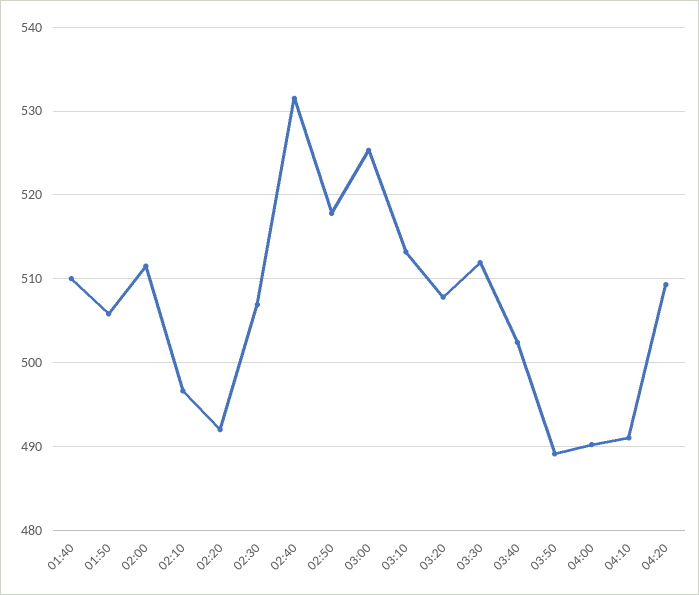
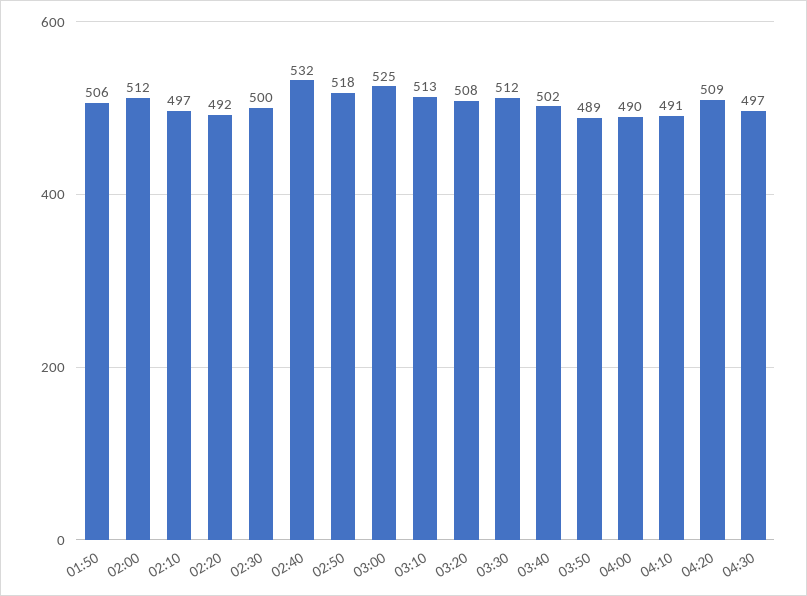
01:40: 510 -> none
02:30: 507 -> 500
04:30: none -> 497

